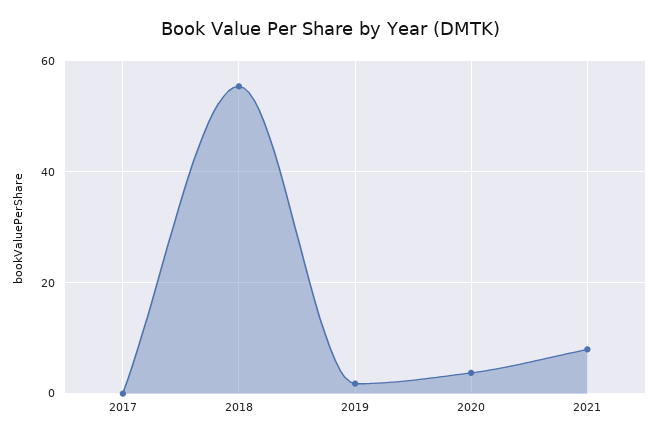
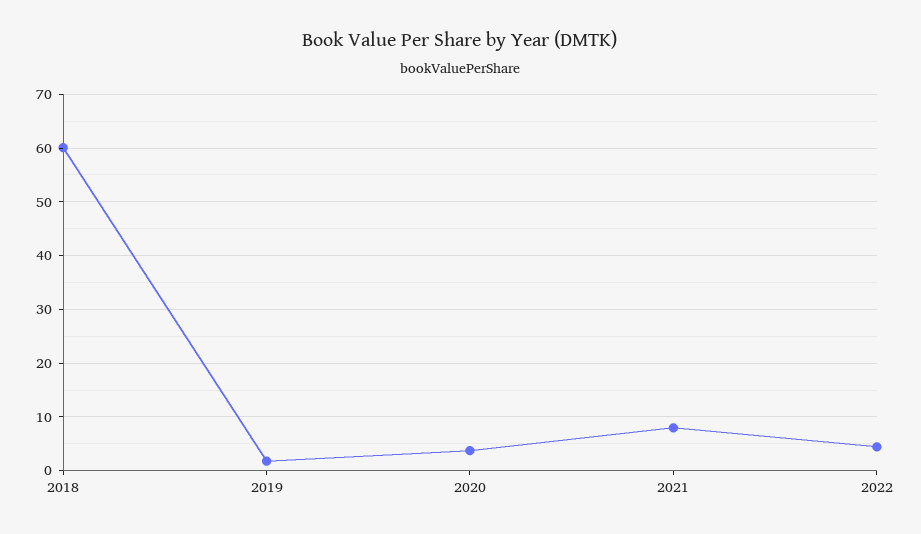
2017: 0 -> none
2018: 56 -> 60
2022: none -> 4

